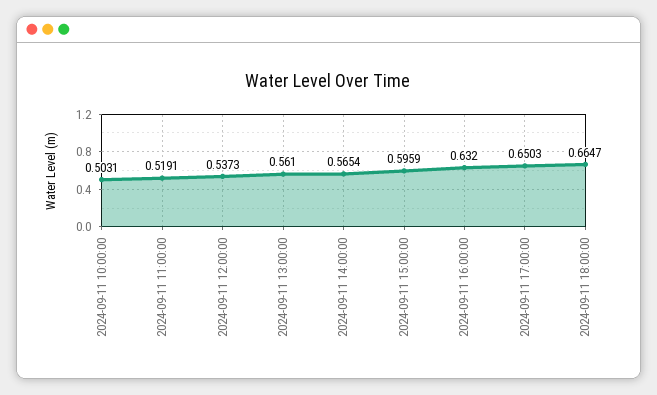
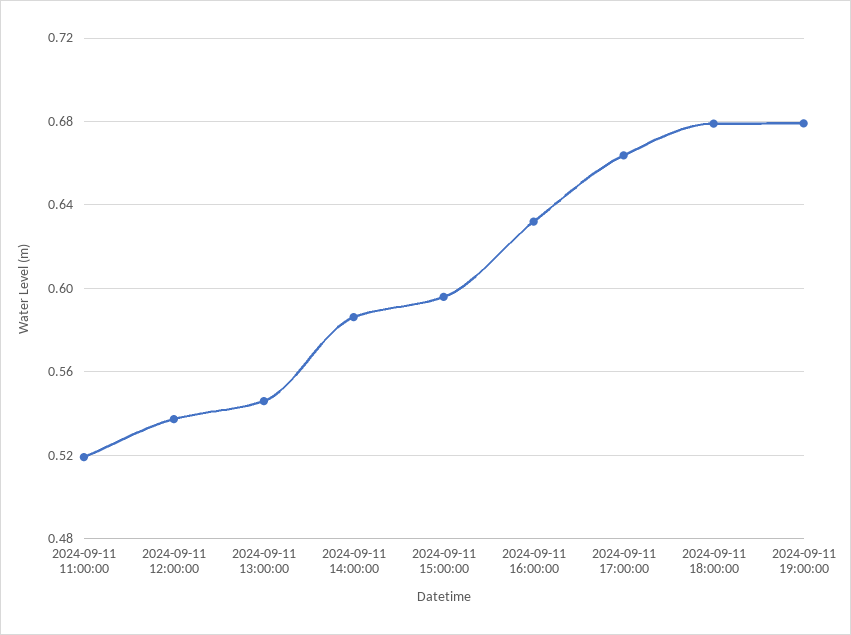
2024-09-11 10:00:00: 0.5031 -> none
2024-09-11 13:00:00: 0.561 -> 0.545
2024-09-11 14:00:00: 0.5654 -> 0.585
2024-09-11 17:00:00: 0.6503 -> 0.665
2024-09-11 18:00:00: 0.6647 -> 0.68
2024-09-11 19:00:00: none -> 0.68

